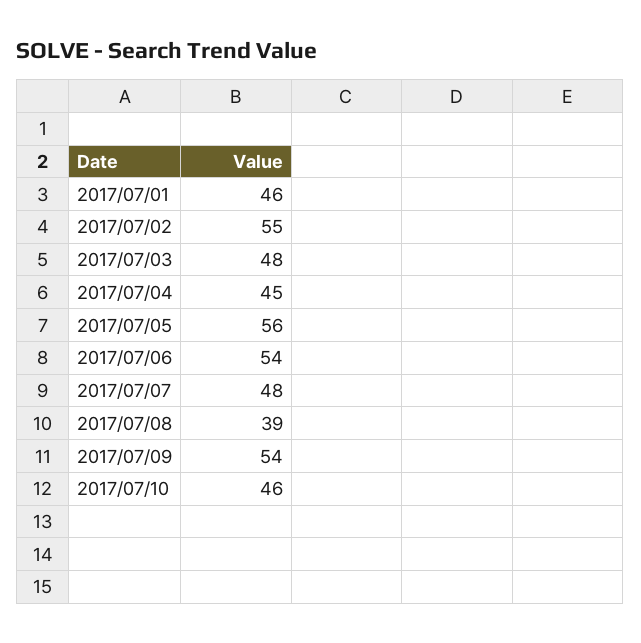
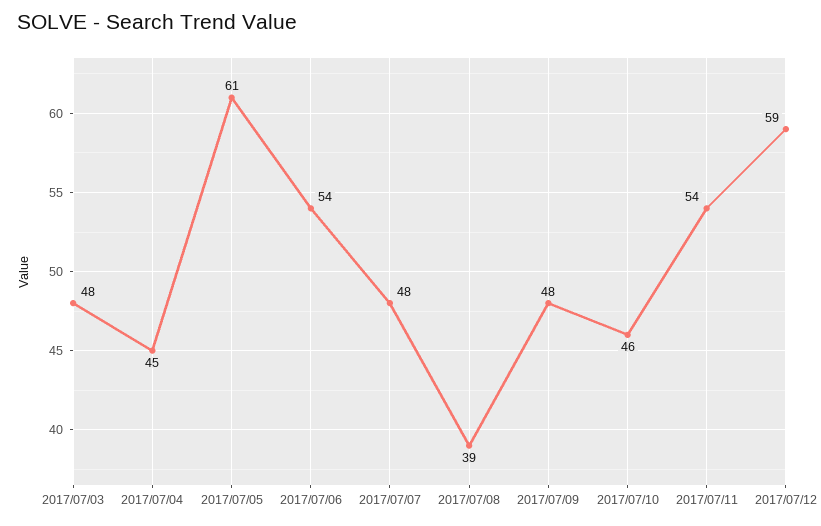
2017/07/01: 46 -> none
2017/07/02: 55 -> none
2017/07/05: 56 -> 61
2017/07/09: 54 -> 48
2017/07/11: none -> 54
2017/07/12: none -> 59

